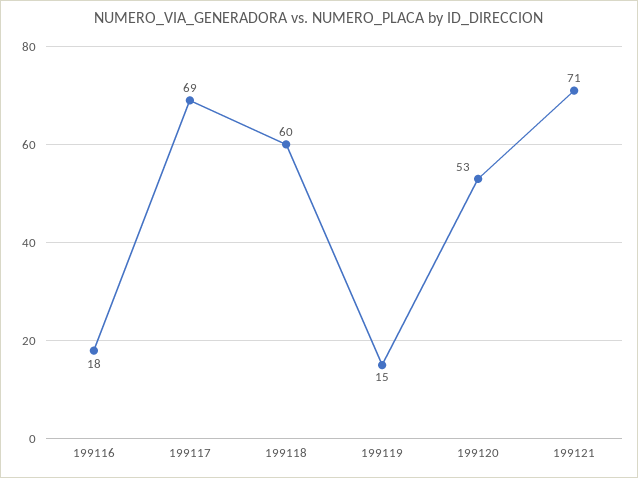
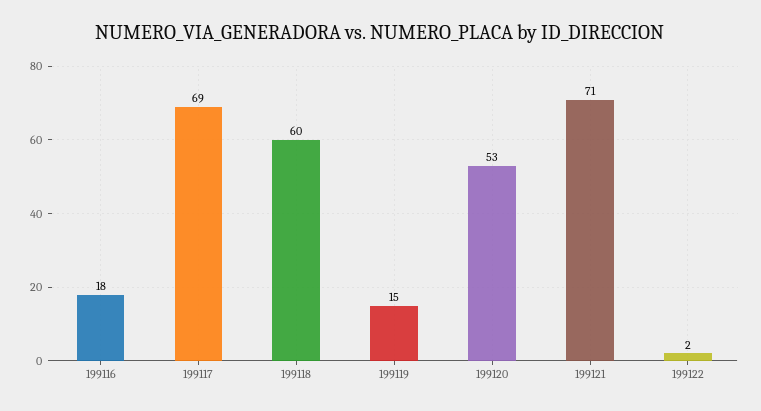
199122: none -> 2

